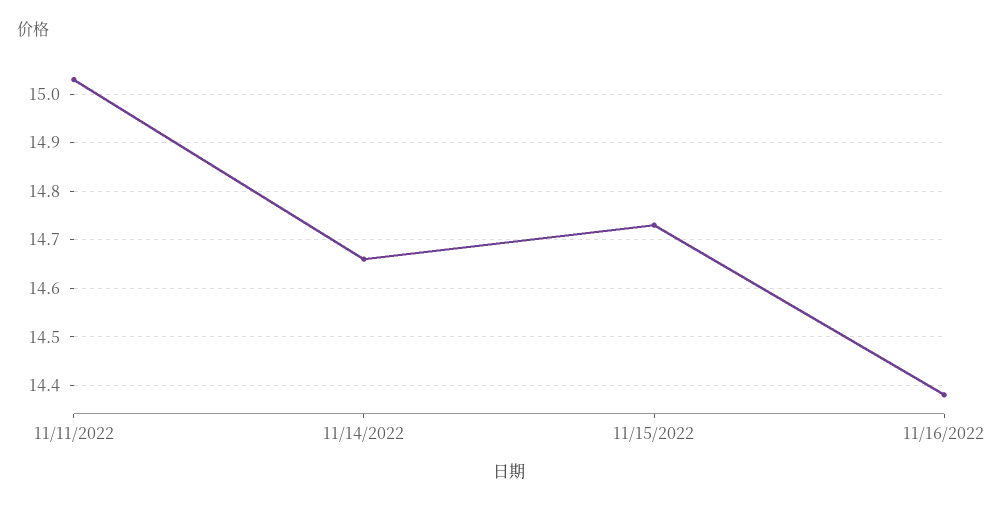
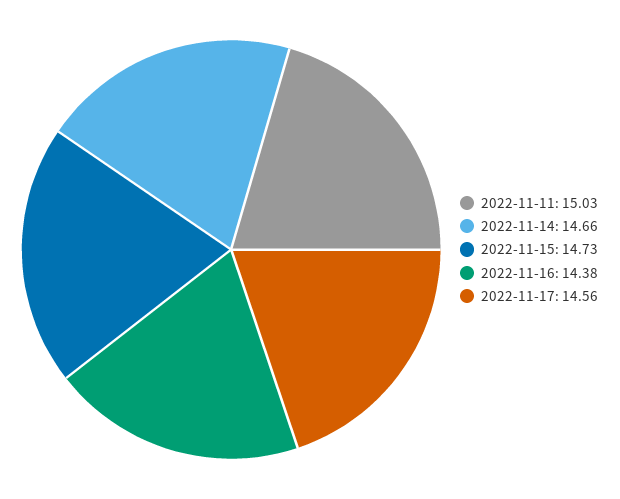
2022-11-17: none -> 14.56

